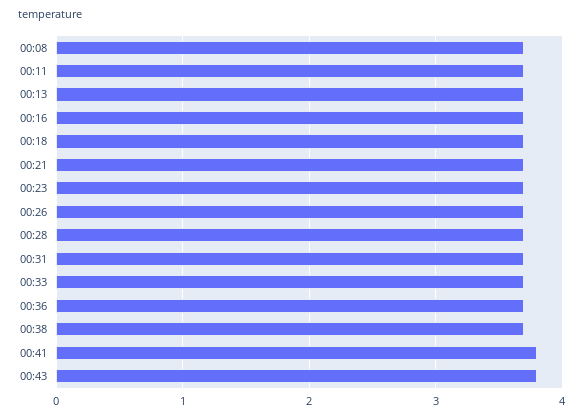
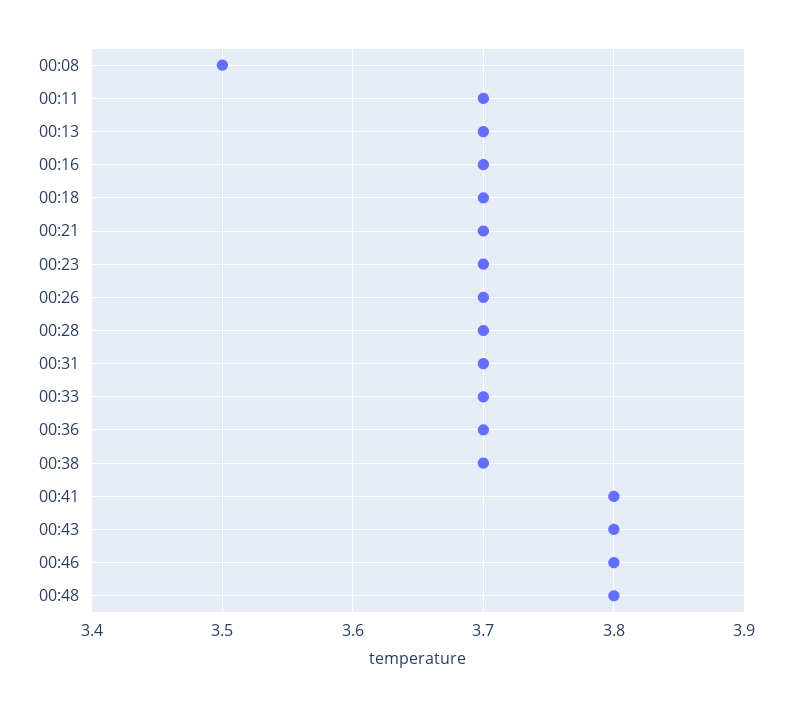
00:08: 3.7 -> 3.5
00:46: none -> 3.8
00:48: none -> 3.8

